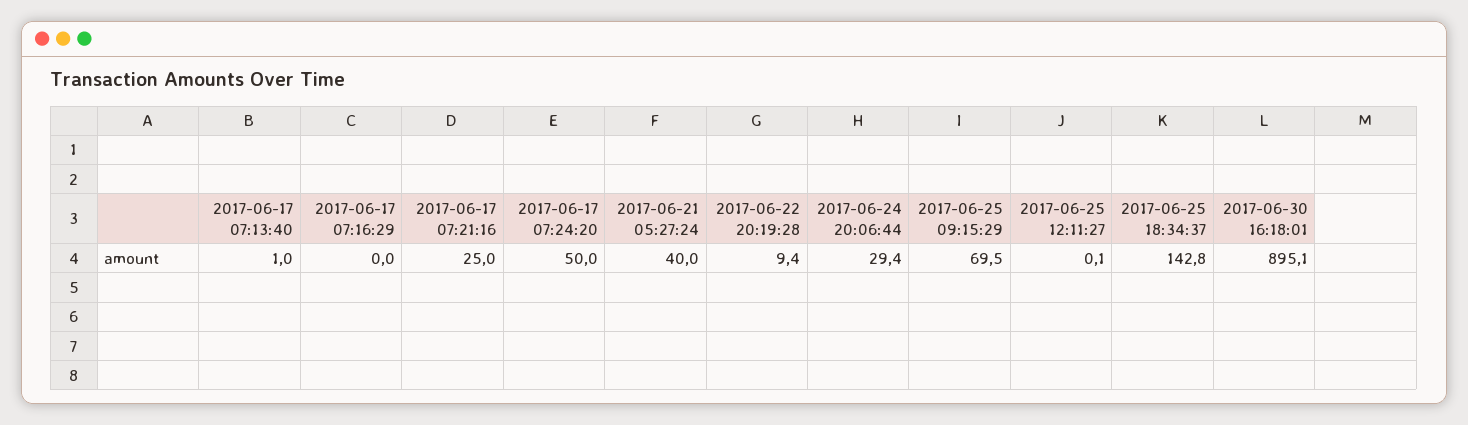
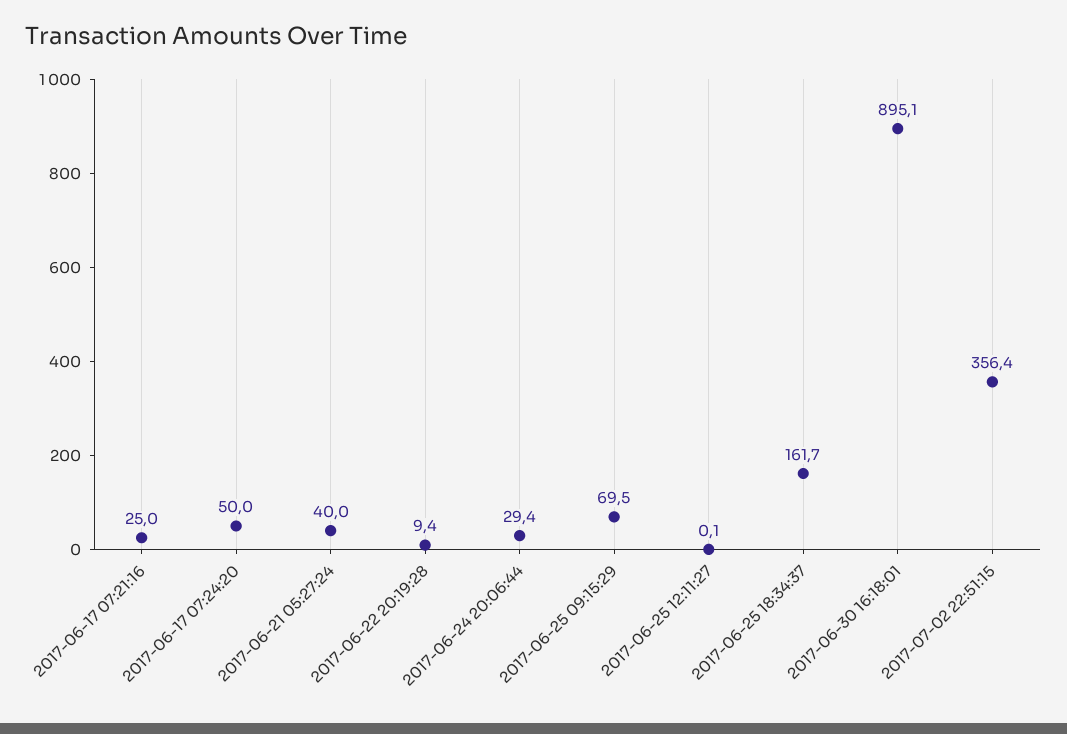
2017-06-17 07:13:40: 1 -> none
2017-06-17 07:16:29: 0 -> none
2017-06-25 18:34:37: 142.8 -> 161.7
2017-07-02 22:51:15: none -> 356.4

